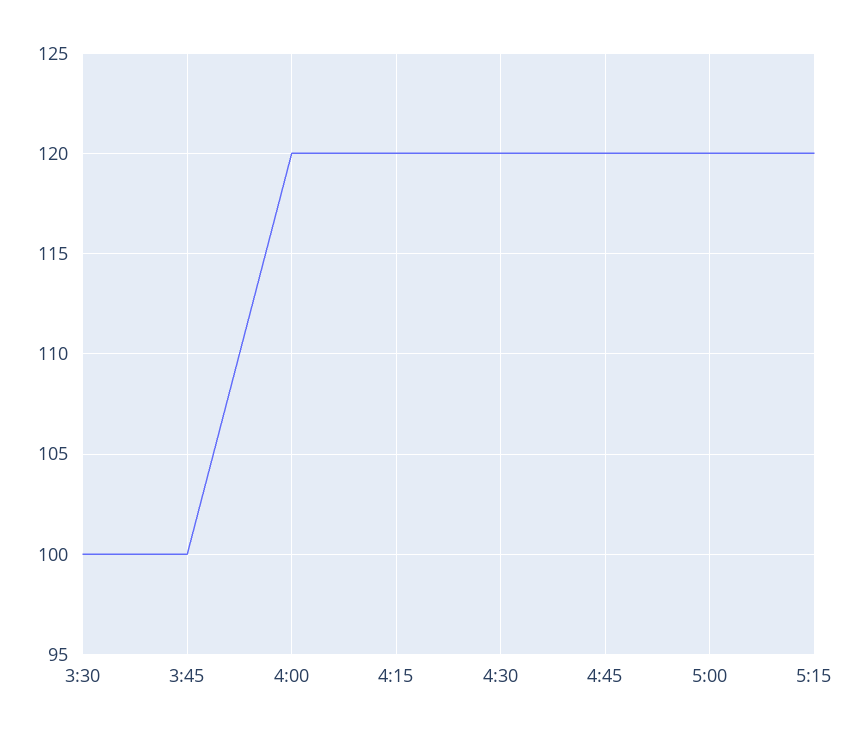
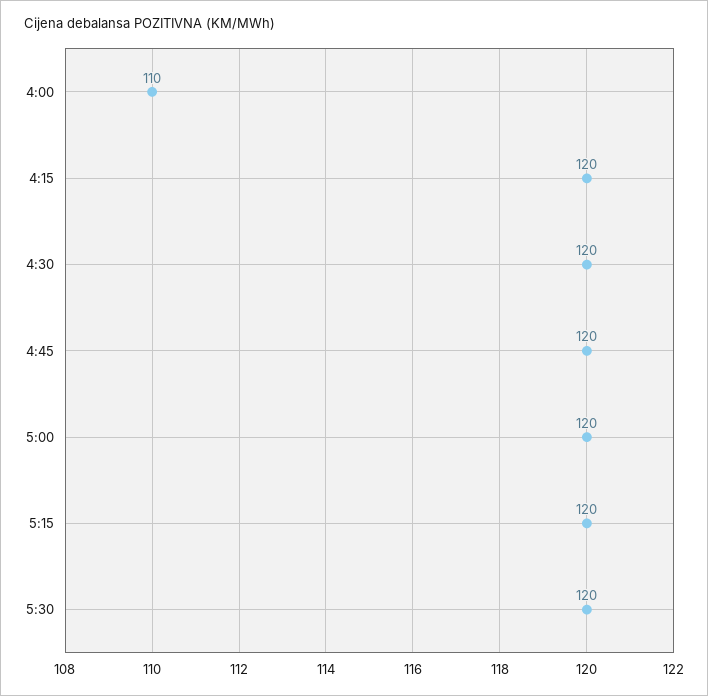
3:30: 100 -> none
3:45: 100 -> none
4:00: 120 -> 110
5:30: none -> 120

